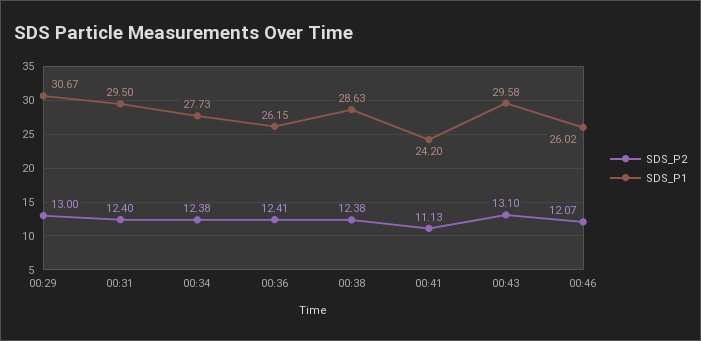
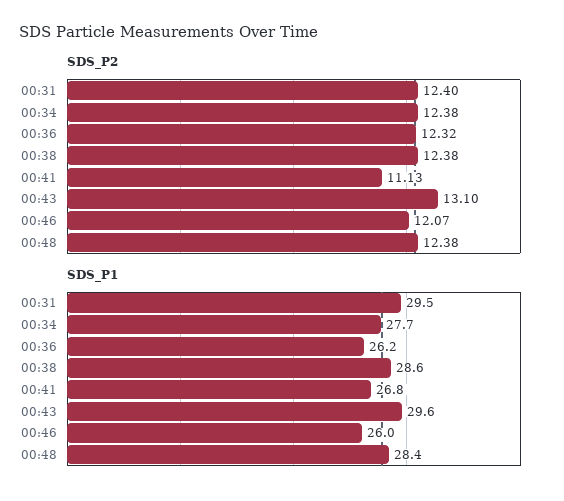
SDS_P2, 00:29: 13 -> none
SDS_P1, 00:29: 30.67 -> none
SDS_P2, 00:36: 12.41 -> 12.32
SDS_P1, 00:41: 24.2 -> 26.8
SDS_P2, 00:48: none -> 12.38
SDS_P1, 00:48: none -> 28.4

